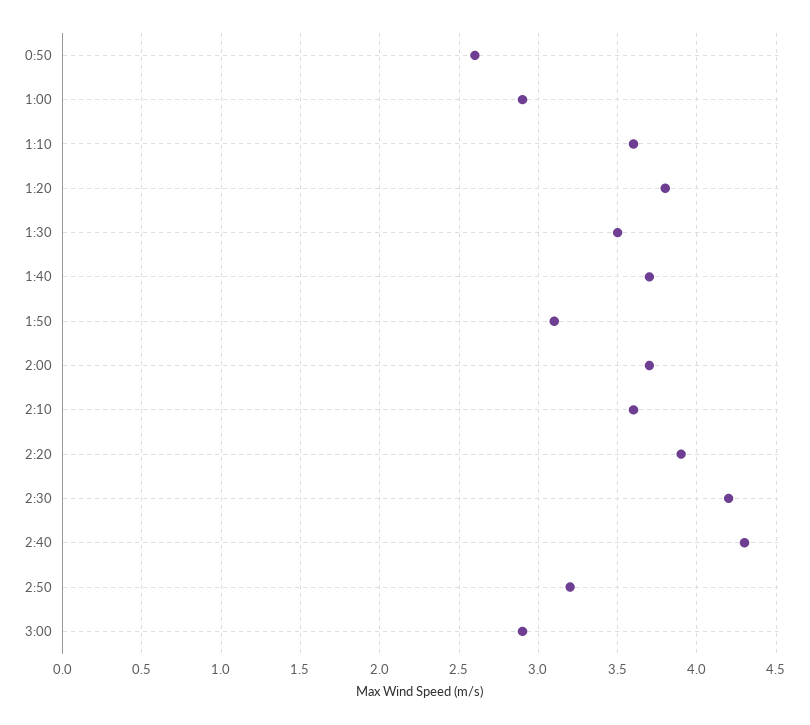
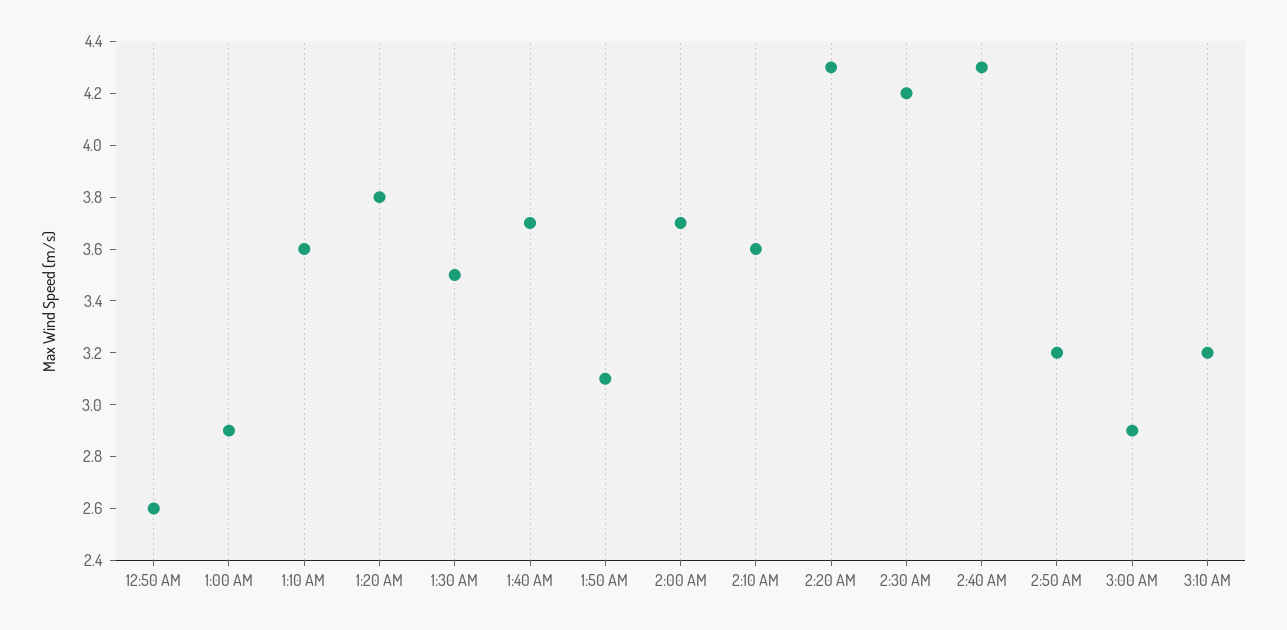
2:20: 3.9 -> 4.3
3:10 AM: none -> 3.2

